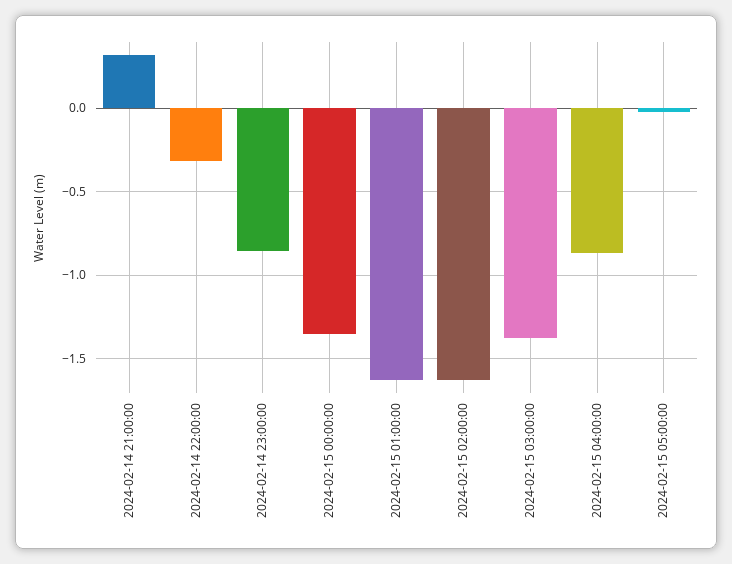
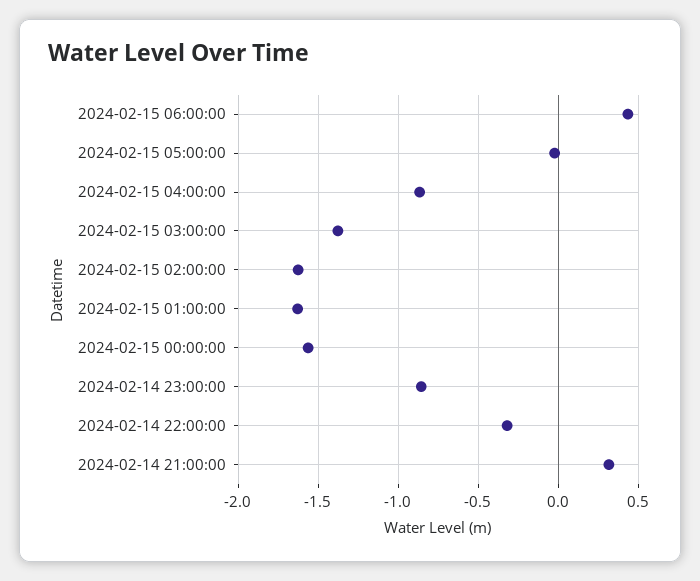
2024-02-15 00:00:00: -1.35 -> -1.55
2024-02-15 06:00:00: none -> 0.45

